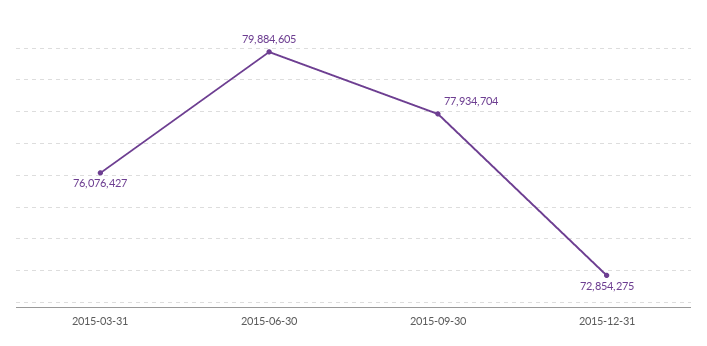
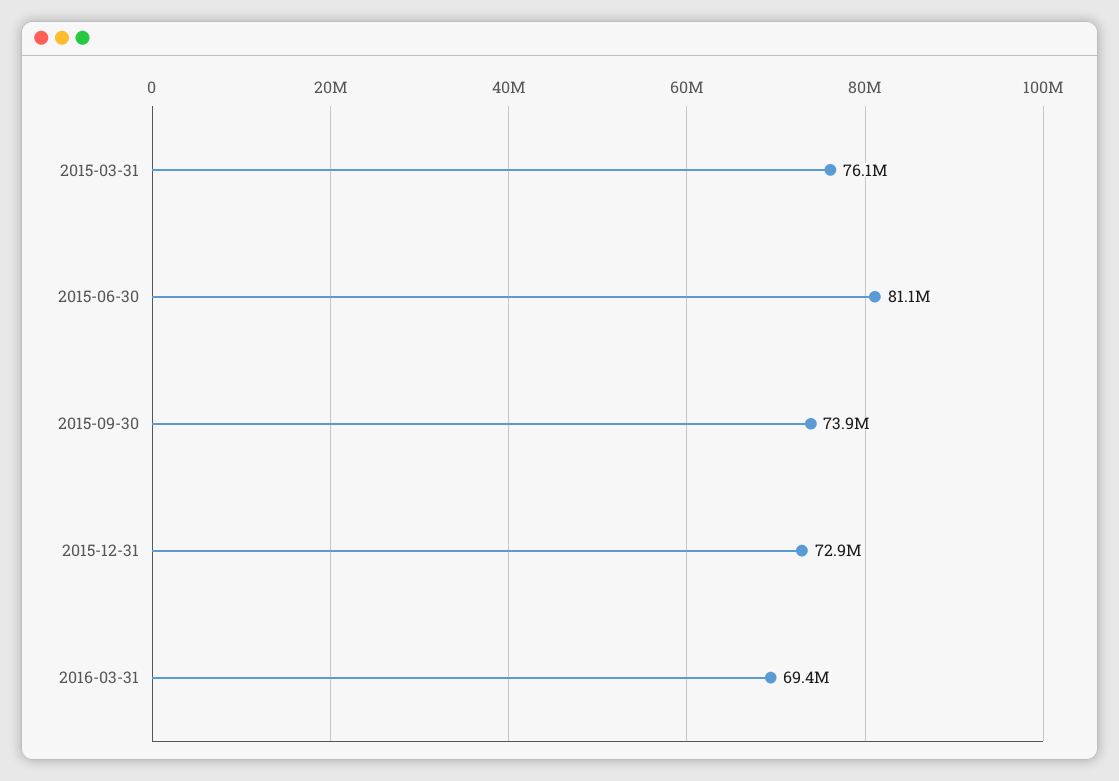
2015-06-30: 79884605 -> 81100000
2015-09-30: 77934704 -> 73900000
2016-03-31: none -> 69400000

